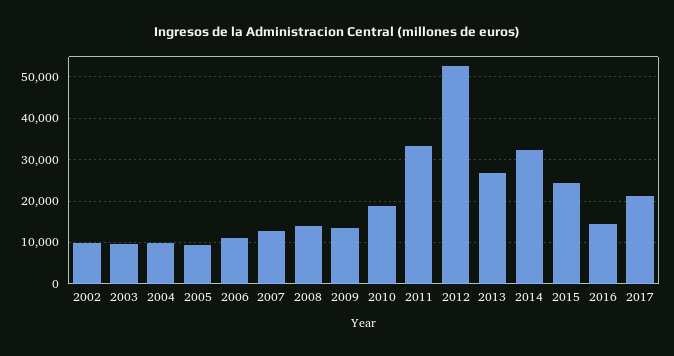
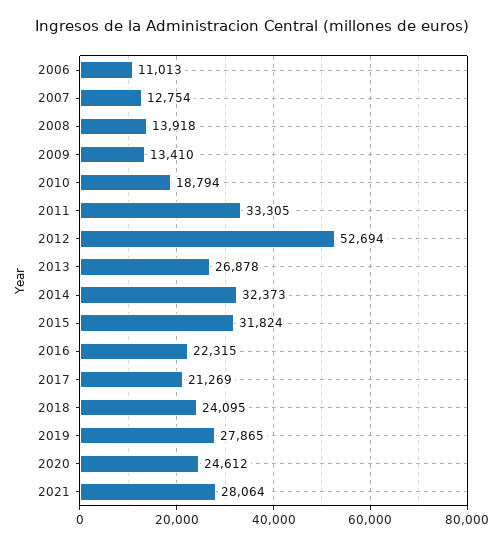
2002: 10000 -> none
2003: 10000 -> none
2004: 10000 -> none
2005: 10000 -> none
2015: 24000 -> 31824
2016: 14000 -> 22315
2018: none -> 24095
2019: none -> 27865
2020: none -> 24612
2021: none -> 28064

